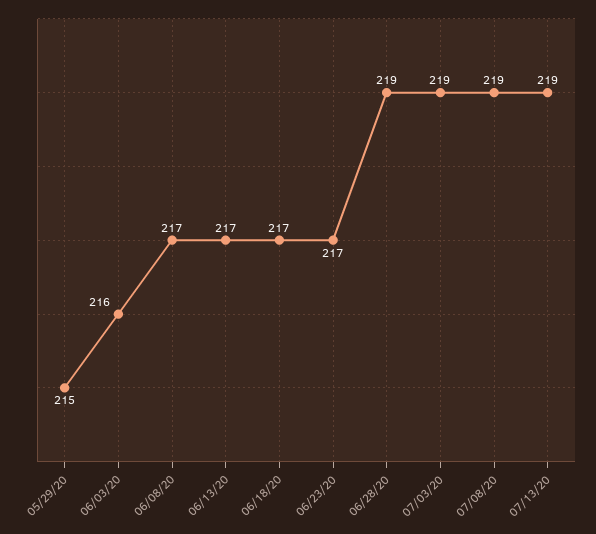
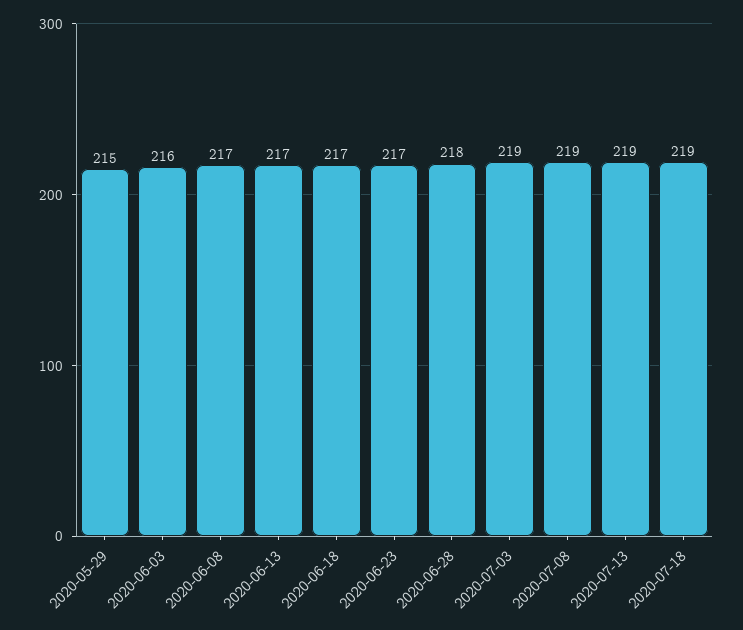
06/28/20: 219 -> 218
2020-07-18: none -> 219

